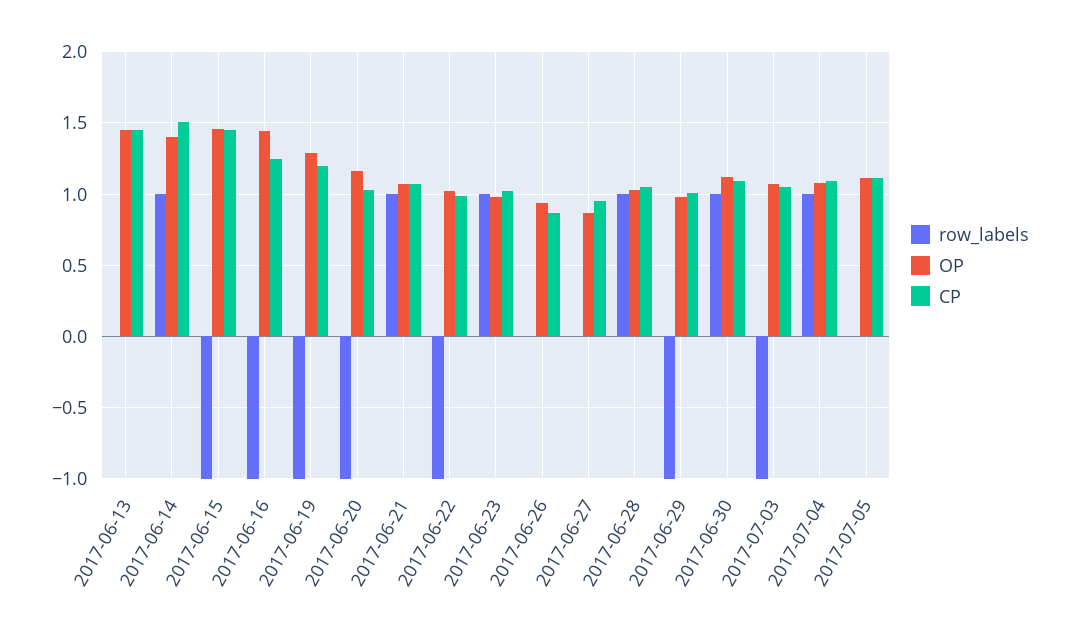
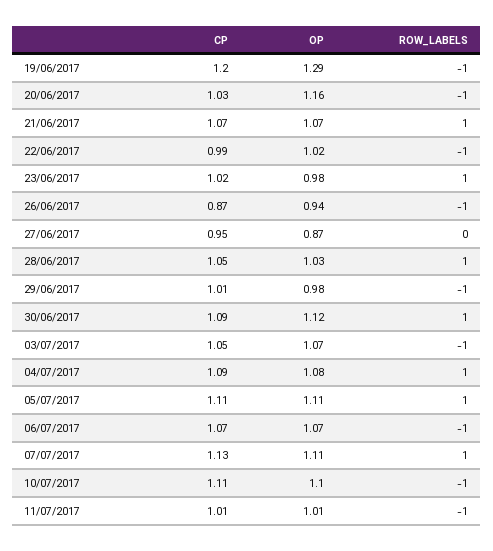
row_labels, 2017-06-13: 0 -> none
OP, 2017-06-13: 1.45 -> none
CP, 2017-06-13: 1.45 -> none
row_labels, 2017-06-14: 1 -> none
OP, 2017-06-14: 1.4 -> none
CP, 2017-06-14: 1.5 -> none
row_labels, 2017-06-15: -1 -> none
OP, 2017-06-15: 1.45 -> none
CP, 2017-06-15: 1.45 -> none
row_labels, 2017-06-16: -1 -> none
OP, 2017-06-16: 1.45 -> none
CP, 2017-06-16: 1.25 -> none
row_labels, 2017-06-26: 0 -> -1
row_labels, 2017-07-05: 0 -> 1
CP, 06/07/2017: none -> 1.07
OP, 06/07/2017: none -> 1.07
row_labels, 06/07/2017: none -> -1
CP, 07/07/2017: none -> 1.13
OP, 07/07/2017: none -> 1.11
row_labels, 07/07/2017: none -> 1
CP, 10/07/2017: none -> 1.11
OP, 10/07/2017: none -> 1.1
row_labels, 10/07/2017: none -> -1
CP, 11/07/2017: none -> 1.01
OP, 11/07/2017: none -> 1.01
row_labels, 11/07/2017: none -> -1

